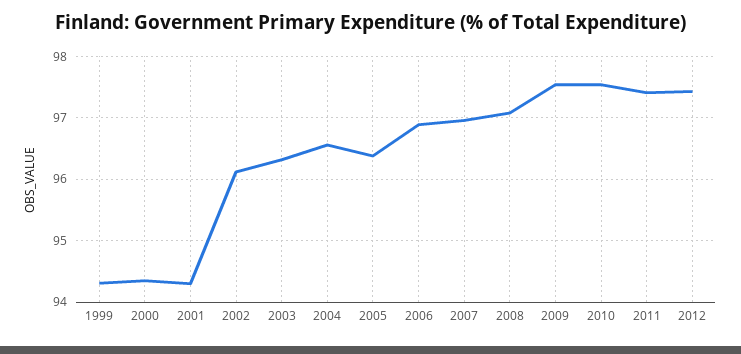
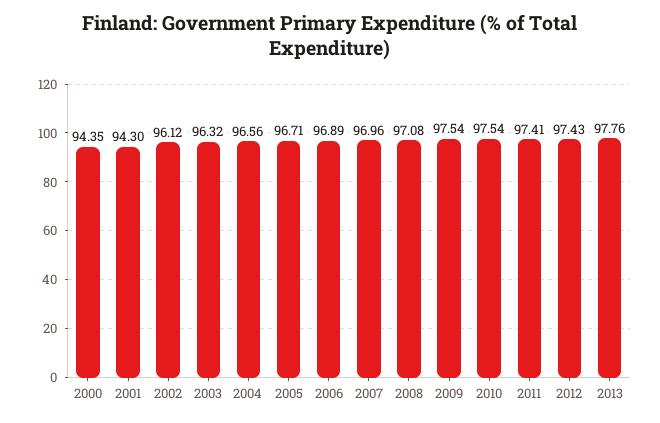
1999: 94.3 -> none
2005: 96.4 -> 96.71
2013: none -> 97.76

